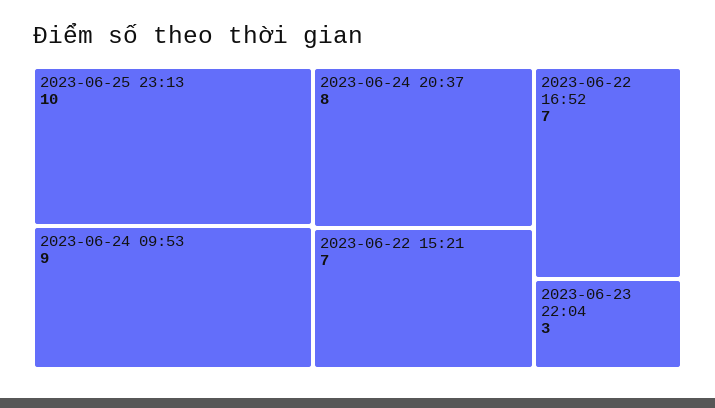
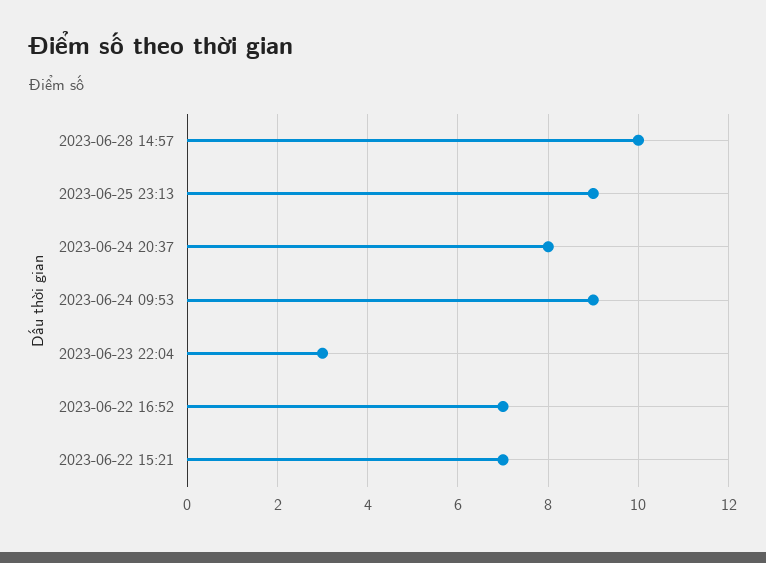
2023-06-25 23:13: 10 -> 9
2023-06-28 14:57: none -> 10

